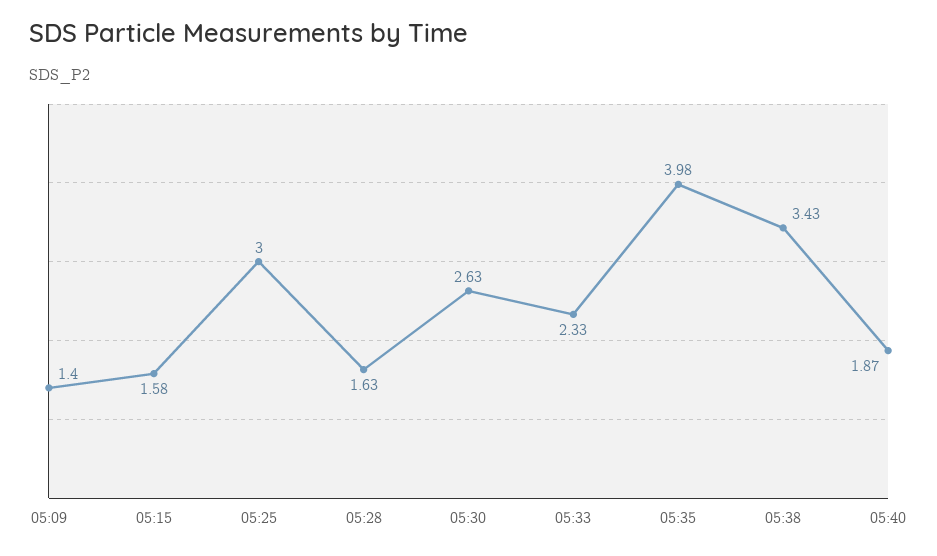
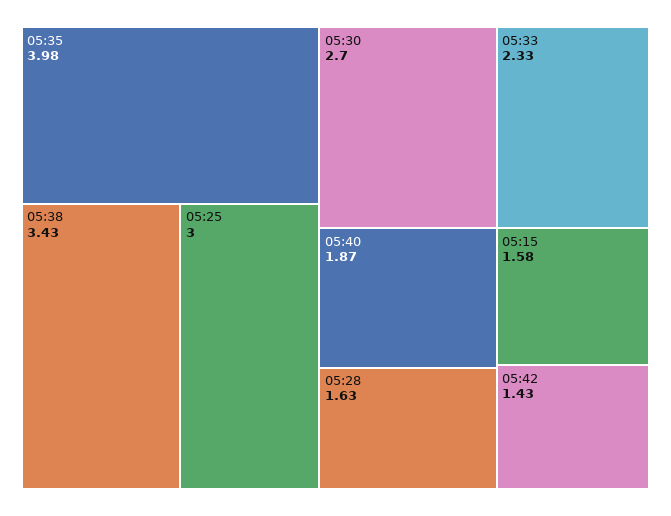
05:09: 1.4 -> none
05:30: 2.63 -> 2.7
05:42: none -> 1.43

